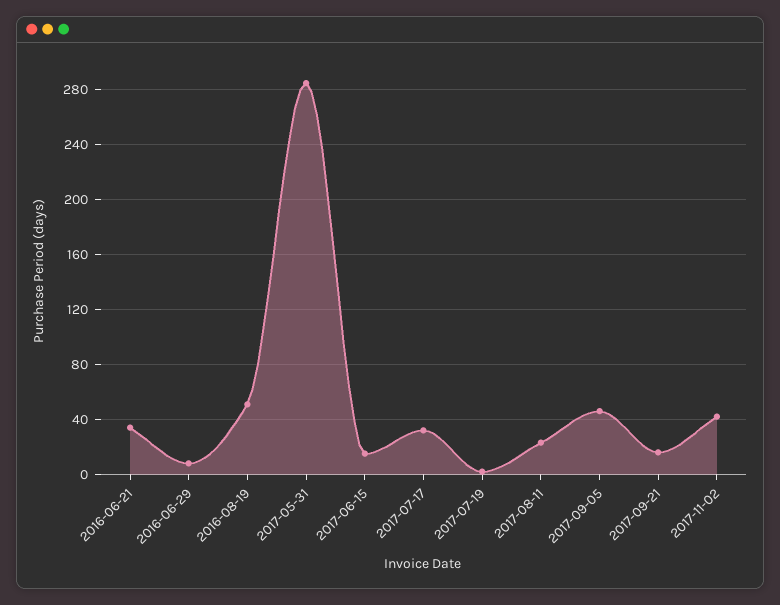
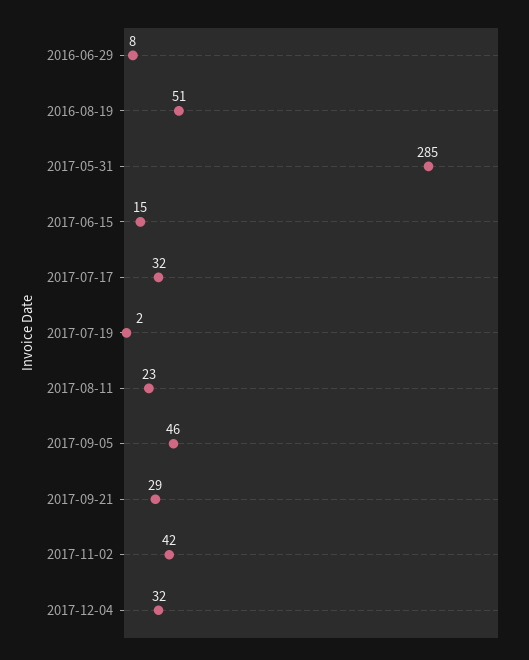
2016-06-21: 35 -> none
2017-09-21: 15 -> 29
2017-12-04: none -> 32

